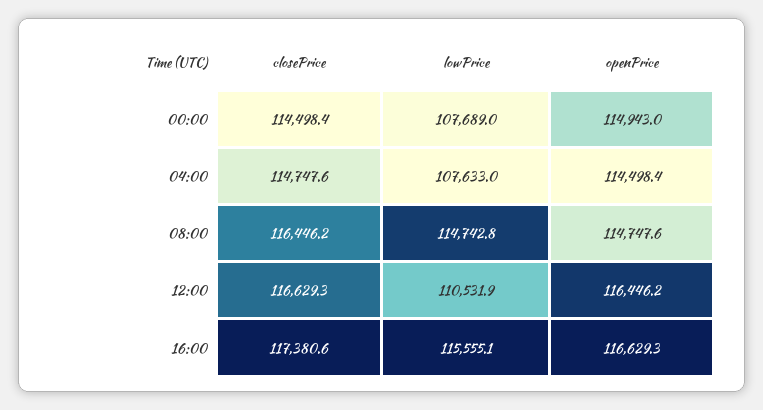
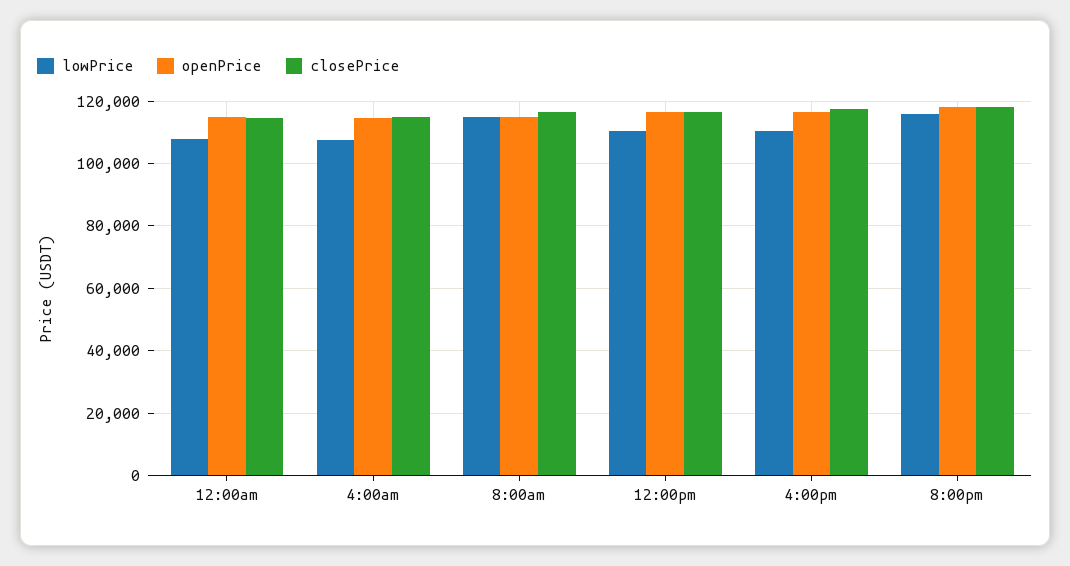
lowPrice, 16:00: 115555.1 -> 110000
lowPrice, 8:00pm: none -> 116000
openPrice, 8:00pm: none -> 118000
closePrice, 8:00pm: none -> 118000

